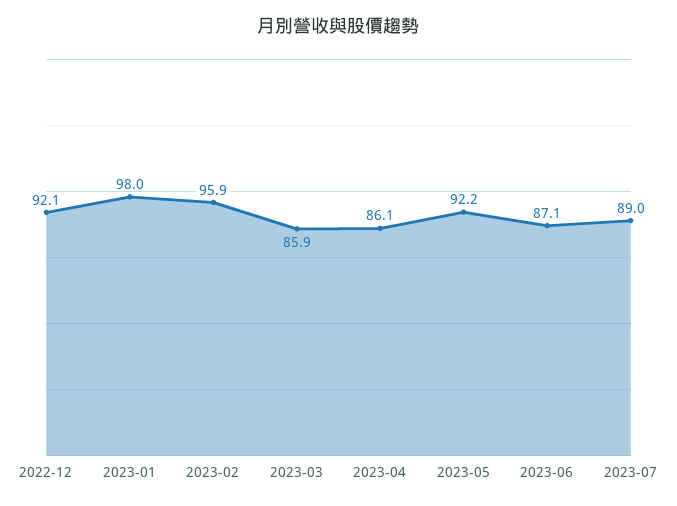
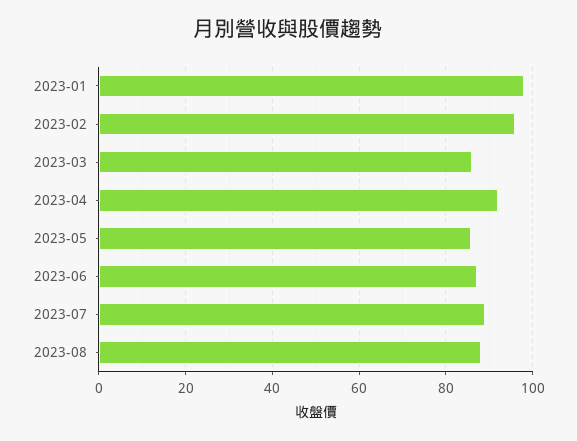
2022-12: 92.1 -> none
2023-04: 86.1 -> 92
2023-05: 92.2 -> 86
2023-08: none -> 88

